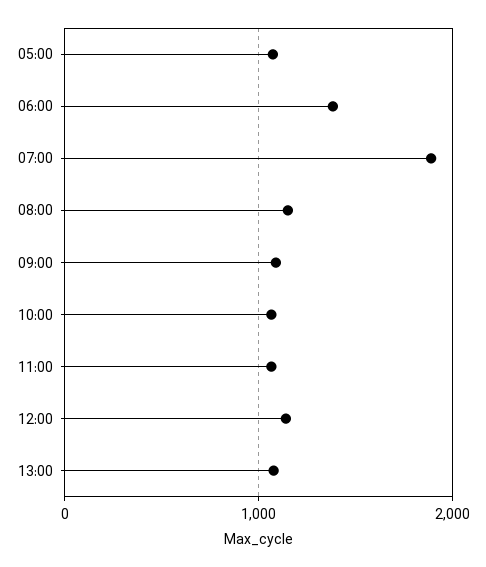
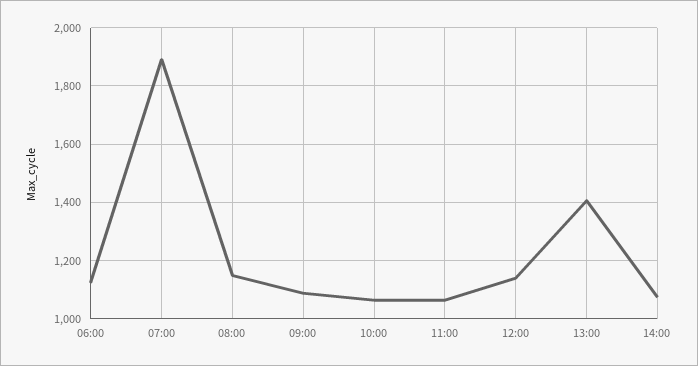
05:00: 1100 -> none
06:00: 1400 -> 1125
13:00: 1100 -> 1400
14:00: none -> 1075

